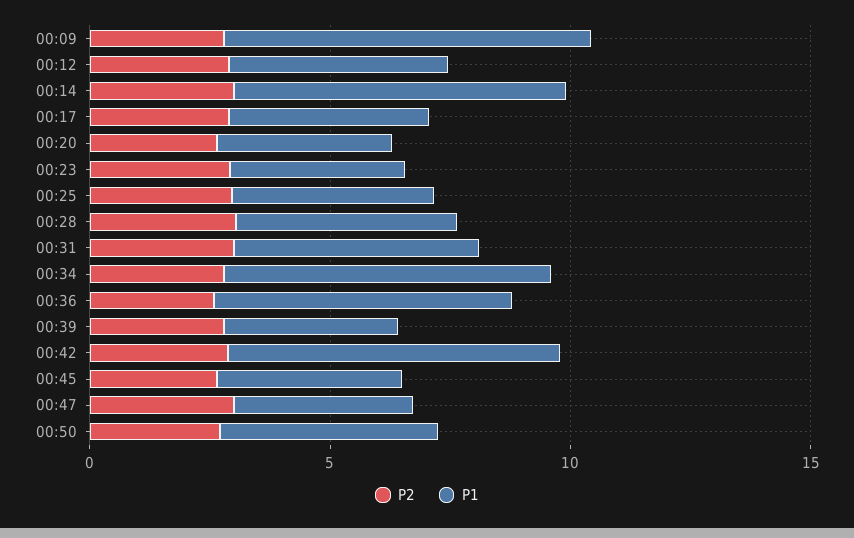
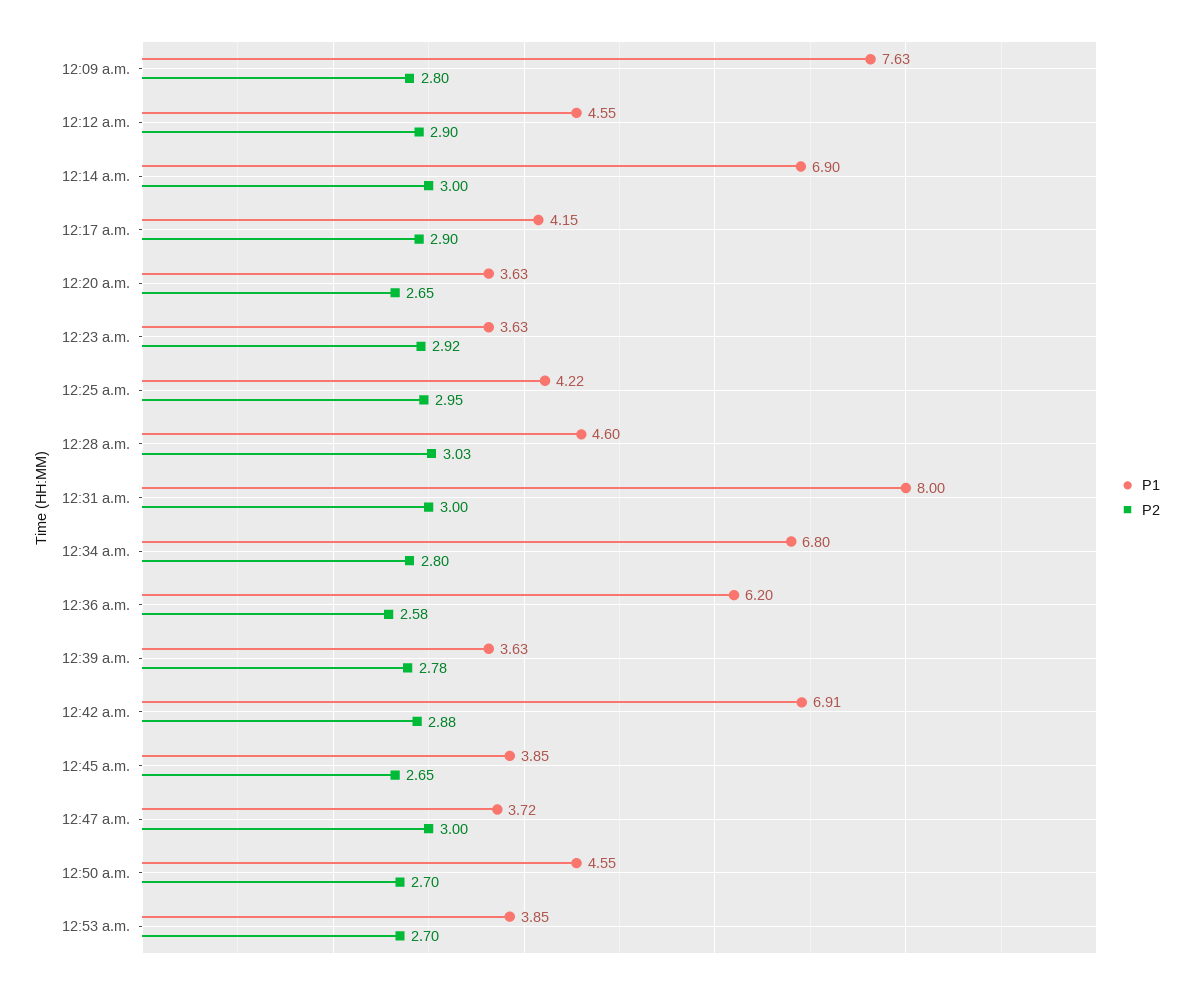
P1, 00:31: 5 -> 8
P1, 12:53 a.m.: none -> 3.85
P2, 12:53 a.m.: none -> 2.7

